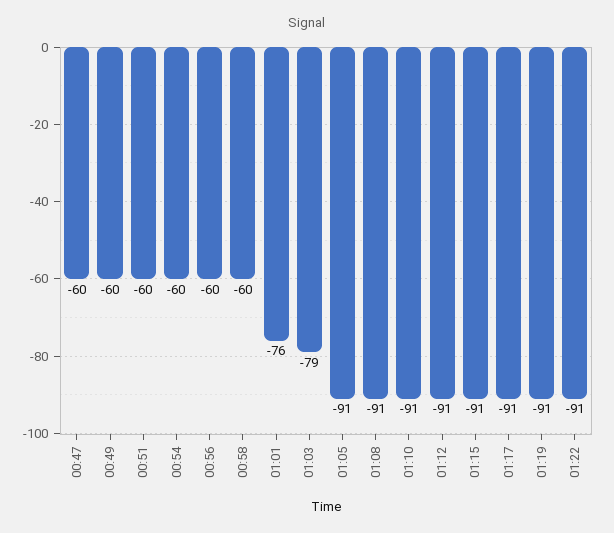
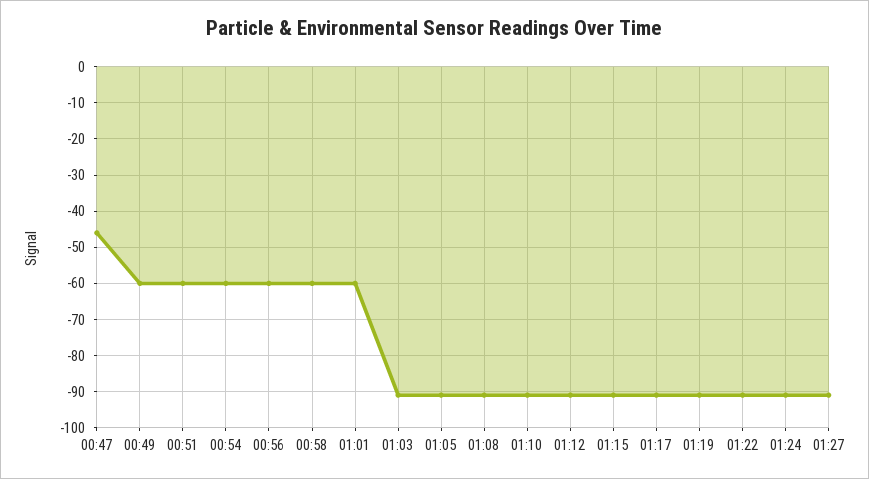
00:47: -60 -> -45
01:01: -76 -> -60
01:03: -79 -> -90
01:24: none -> -90
01:27: none -> -90

